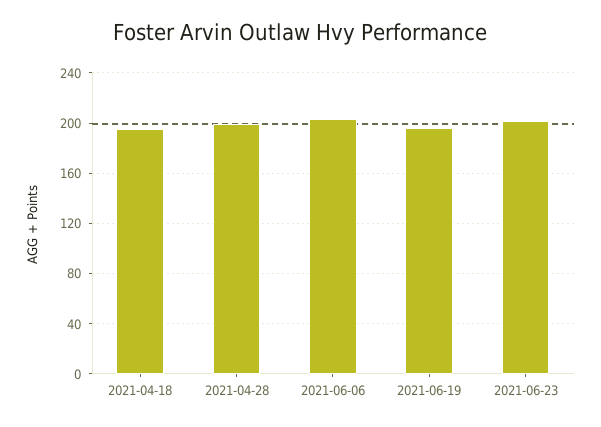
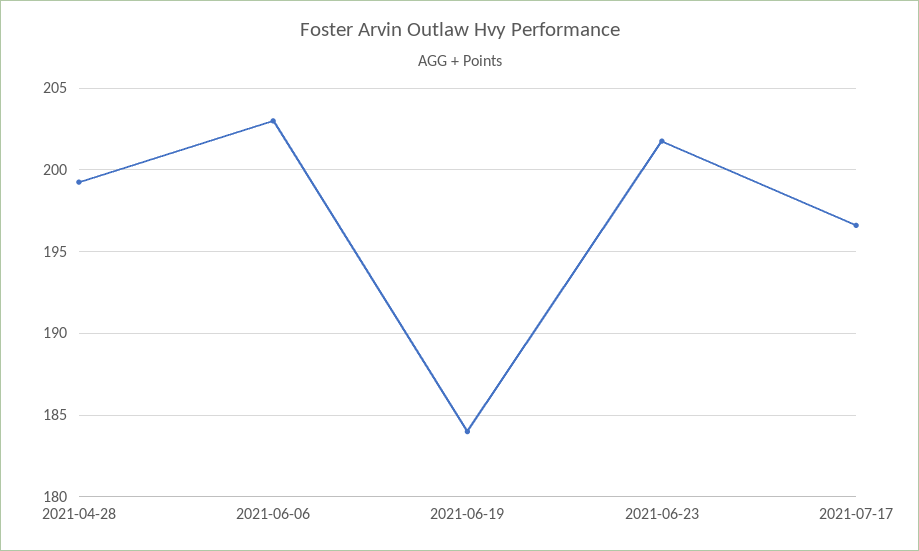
2021-04-18: 195 -> none
2021-06-19: 195 -> 184
2021-07-17: none -> 196.5

